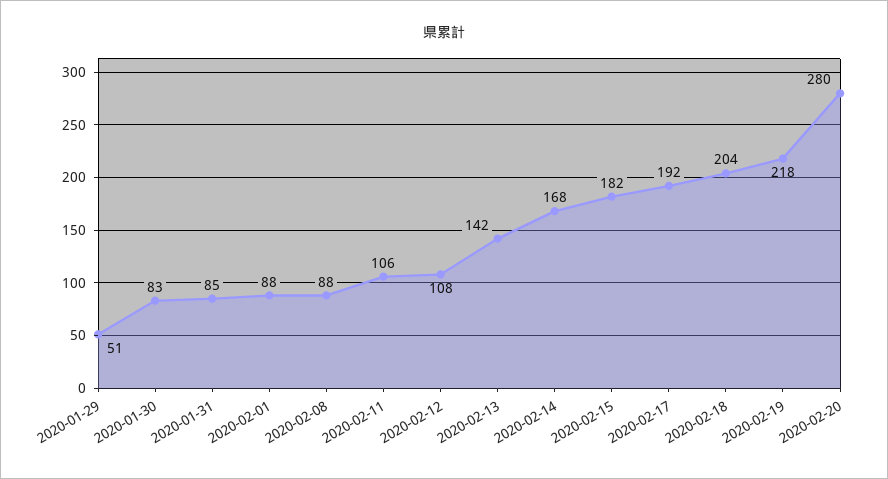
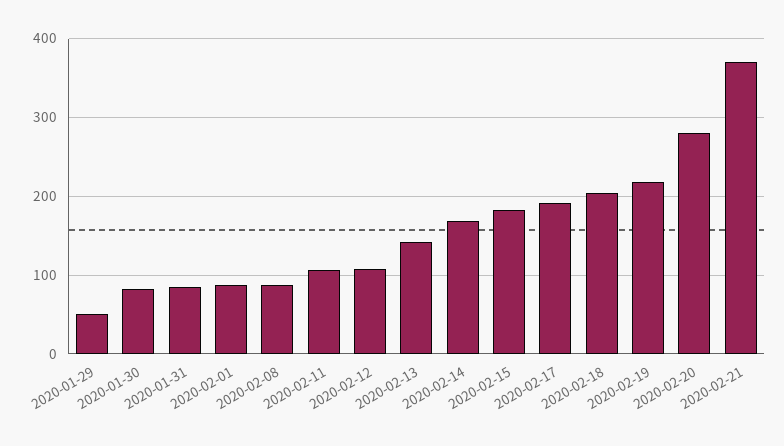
2020-02-21: none -> 370

